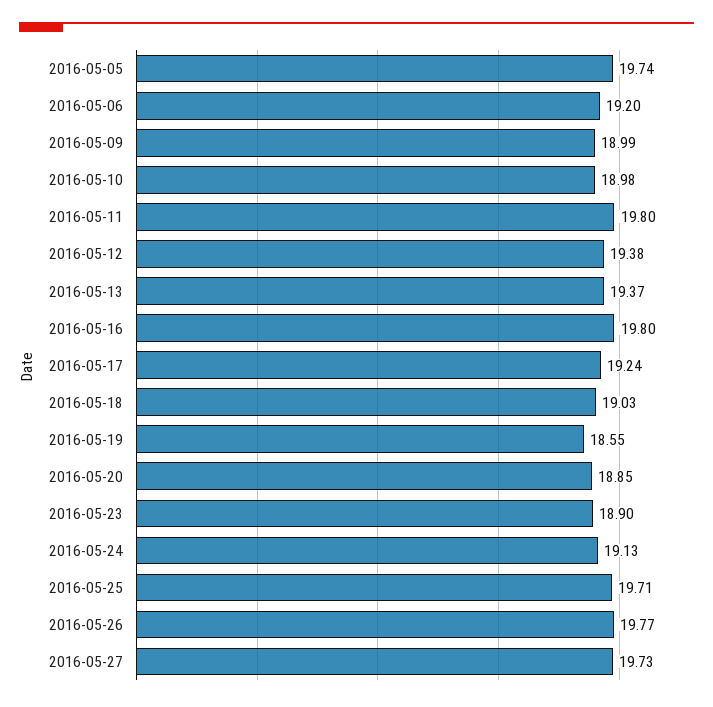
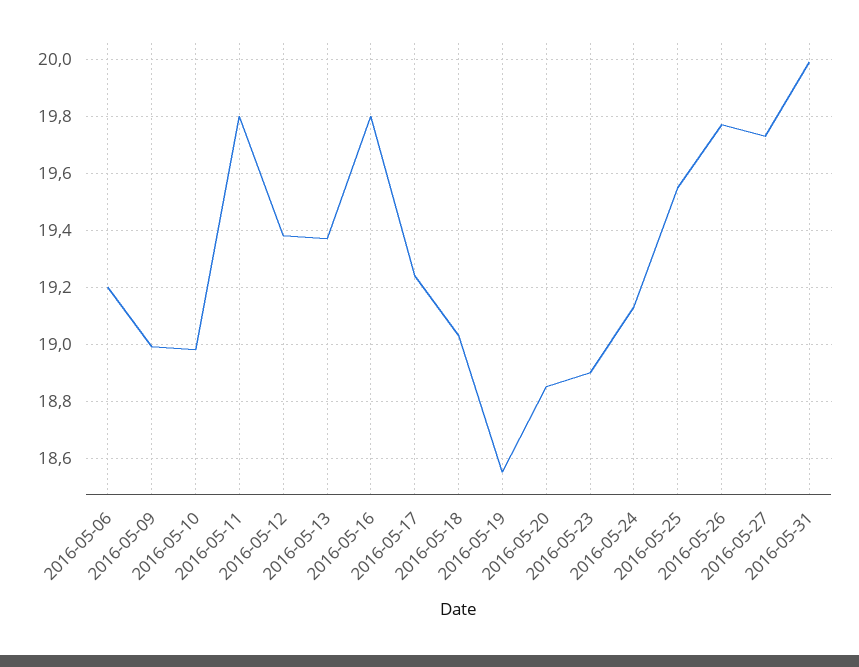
2016-05-05: 19.74 -> none
2016-05-25: 19.71 -> 19.55
2016-05-31: none -> 20

